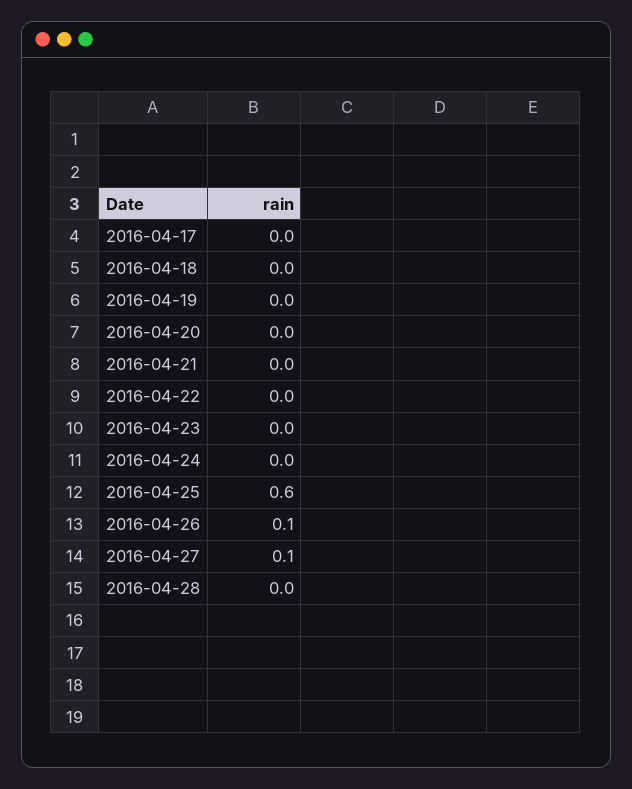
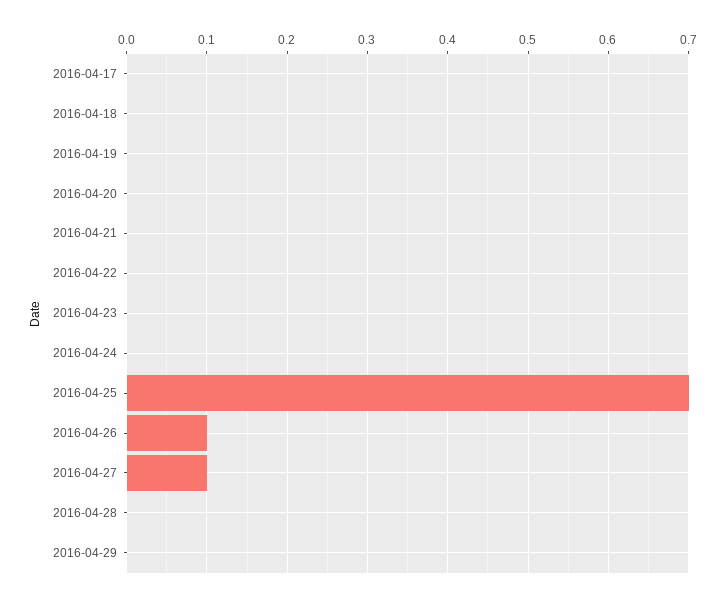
2016-04-25: 0.6 -> 0.7
2016-04-29: none -> 0

